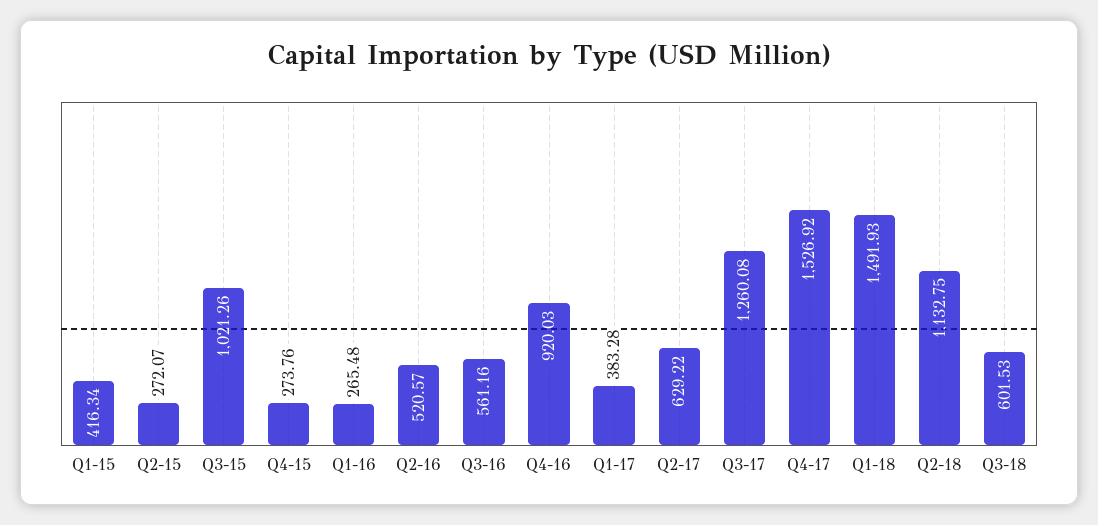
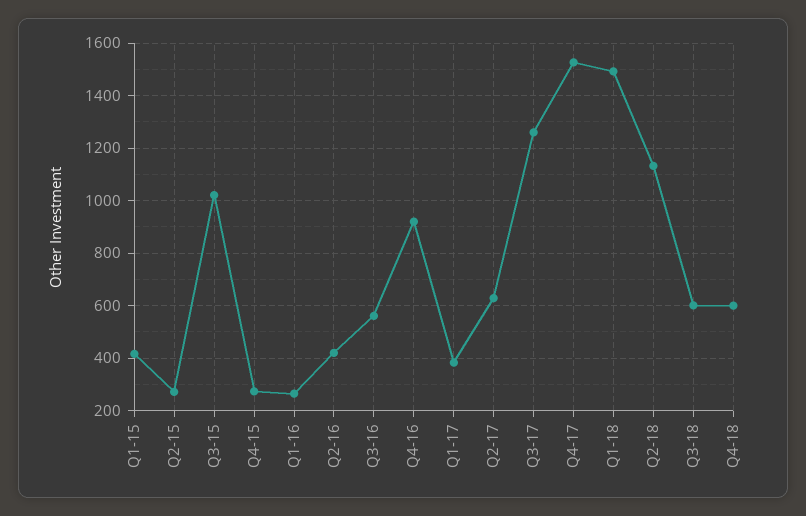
Q2-16: 520.57 -> 425
Q4-18: none -> 600

